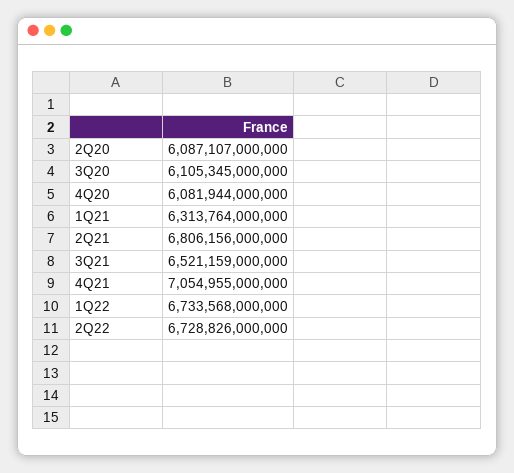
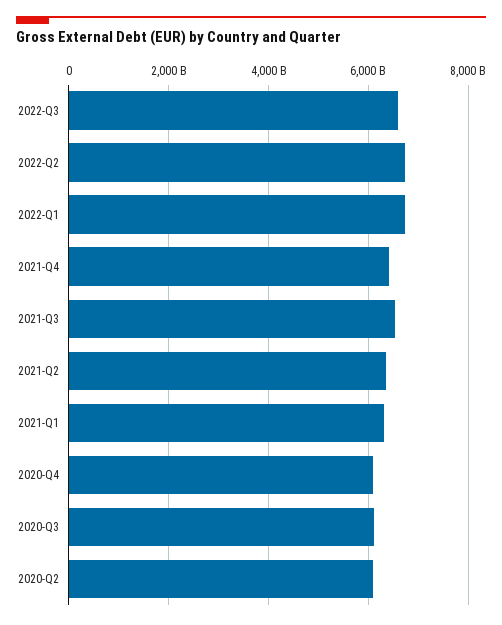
2Q21: 6806156000000 -> 6400000000000
4Q21: 7054955000000 -> 6400000000000
2022-Q3: none -> 6600000000000

